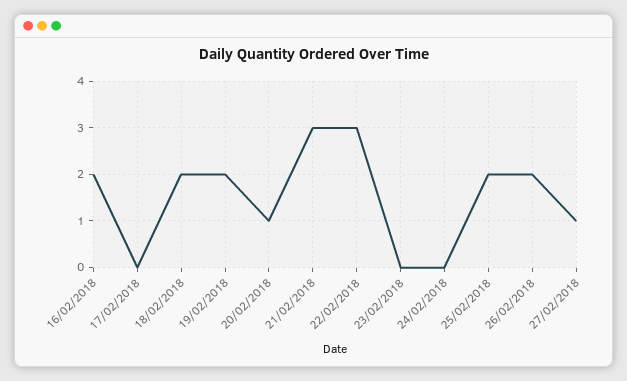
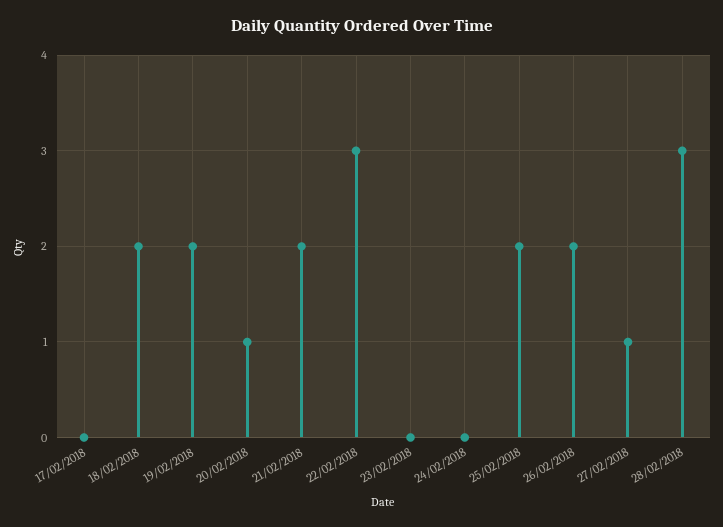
16/02/2018: 2 -> none
21/02/2018: 3 -> 2
28/02/2018: none -> 3

